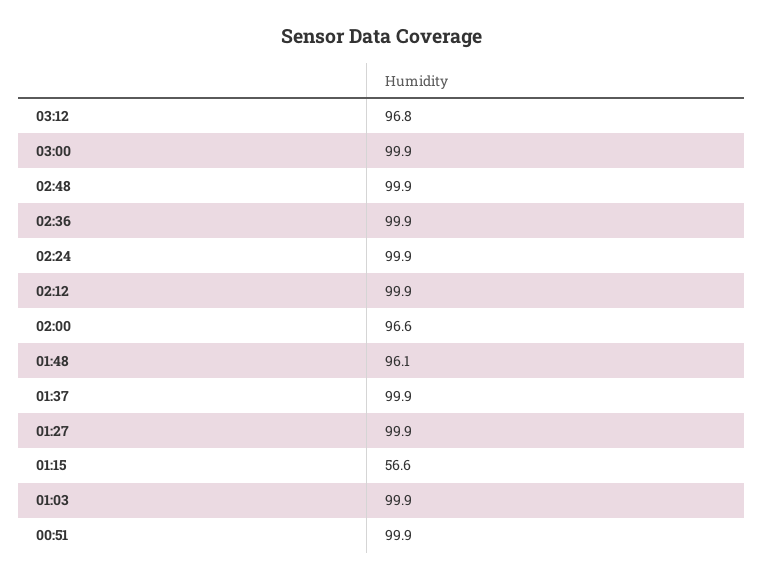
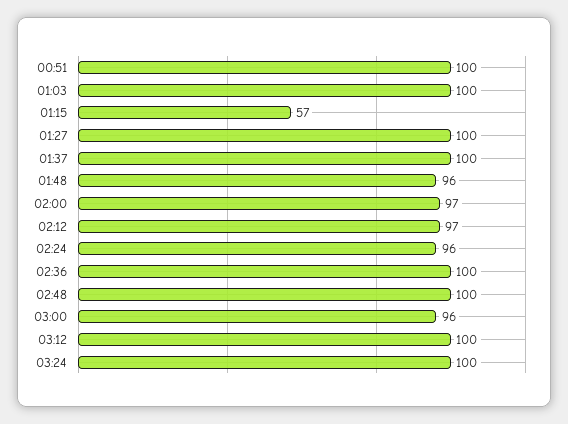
03:12: 96.8 -> 100
03:00: 99.9 -> 96
02:24: 99.9 -> 96
02:12: 99.9 -> 97
03:24: none -> 100

